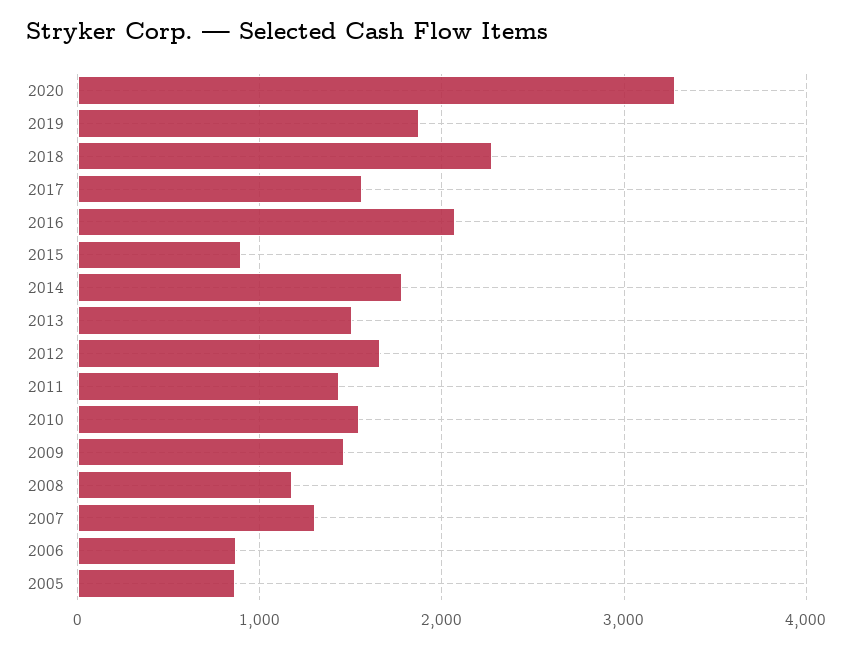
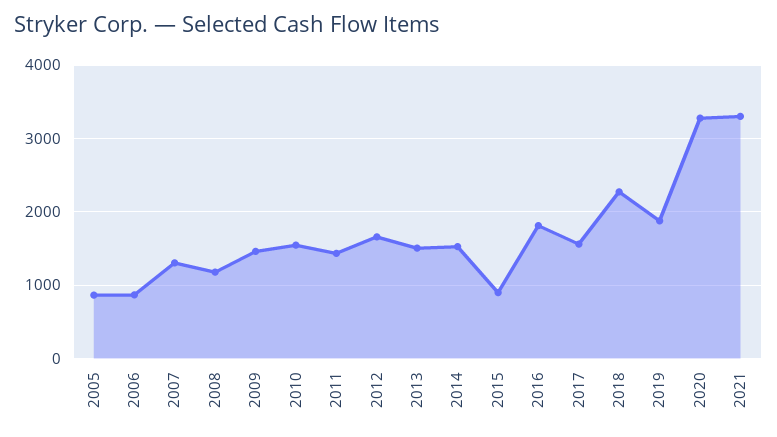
2016: 2100 -> 1800
2014: 1800 -> 1500
2021: none -> 3300

